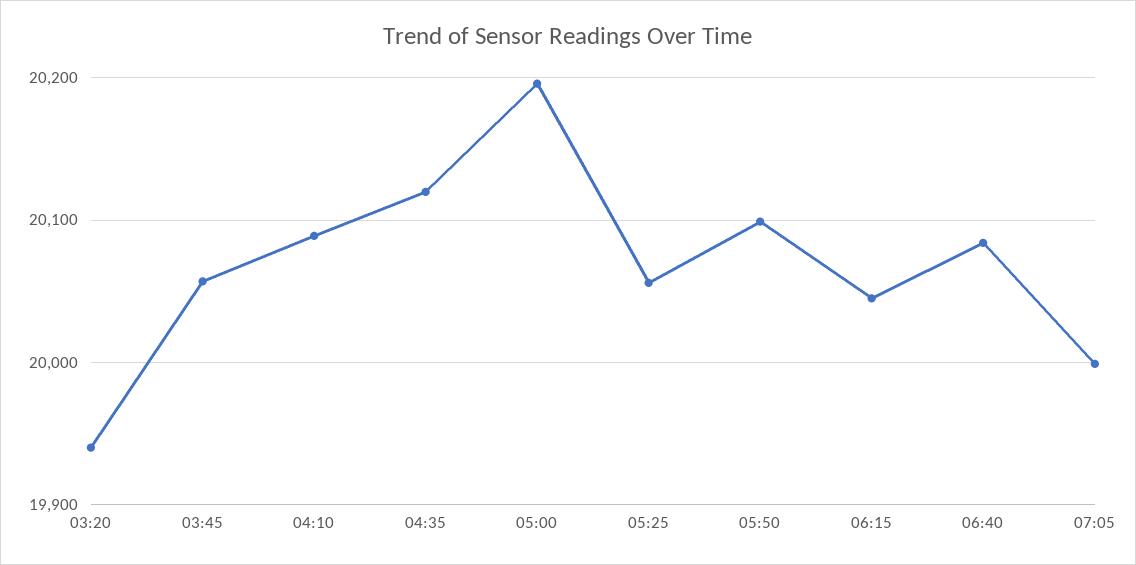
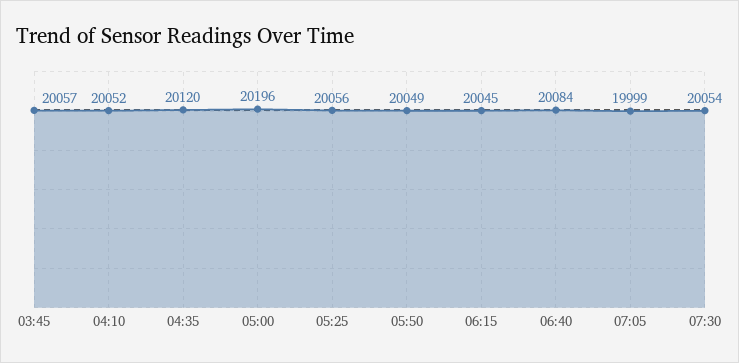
03:20: 19940 -> none
04:10: 20090 -> 20052
05:50: 20100 -> 20049
07:30: none -> 20054

